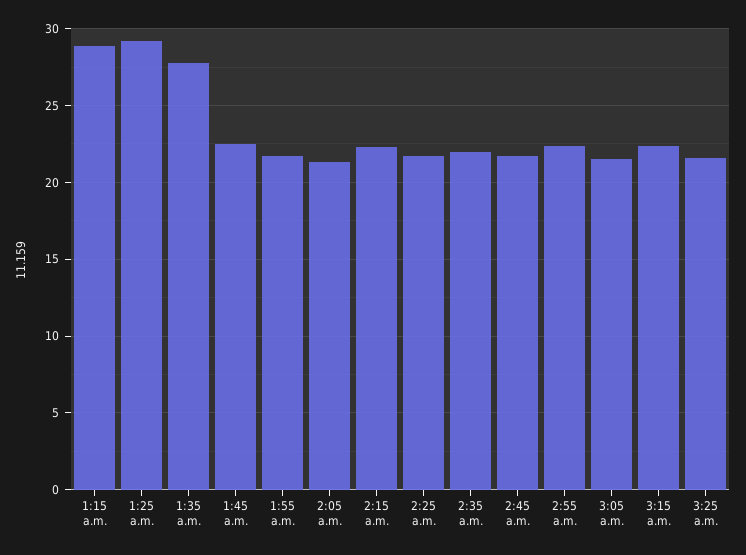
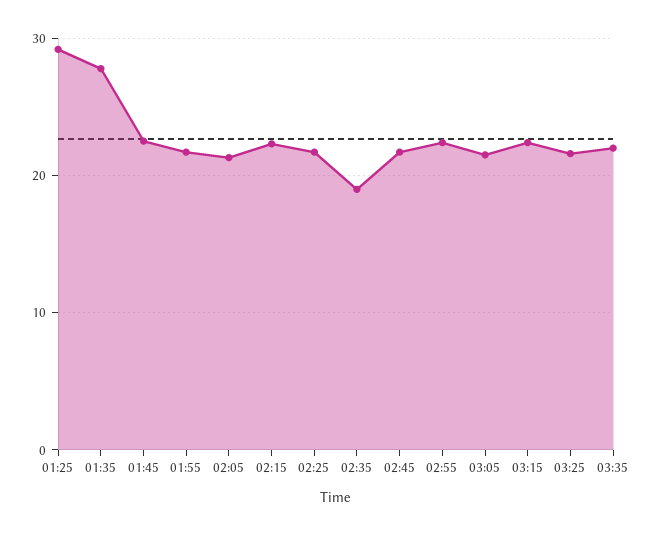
1:15 a.m.: 29 -> none
2:35 a.m.: 22 -> 19
03:35: none -> 22

